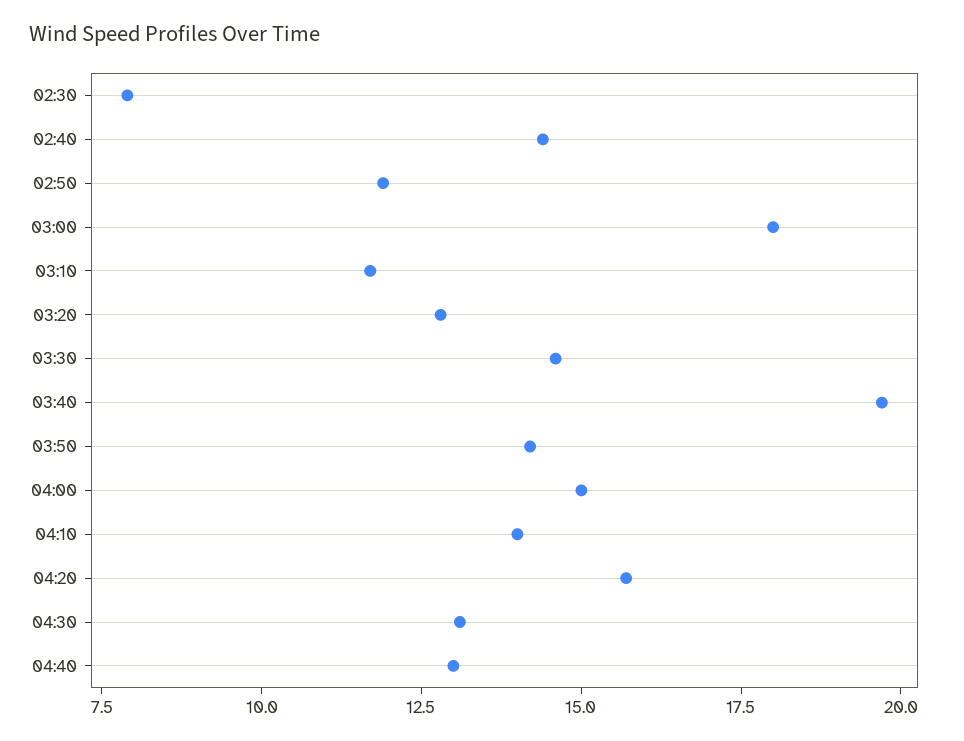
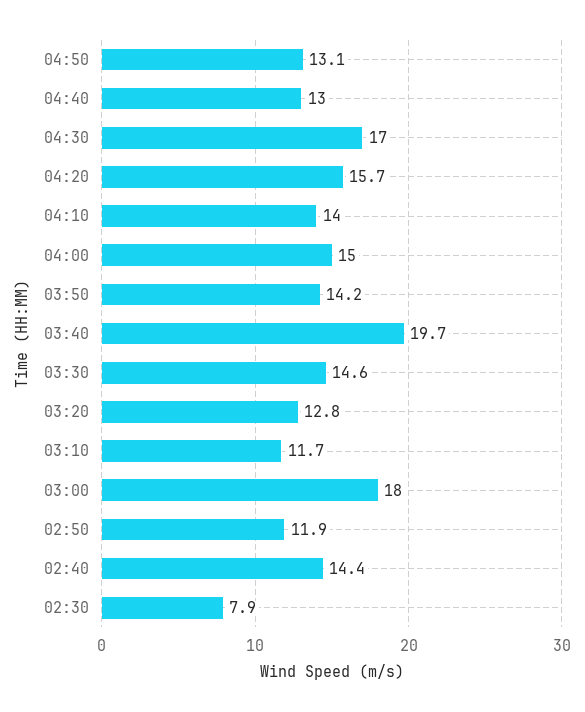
04:30: 13 -> 17
04:50: none -> 13.1

